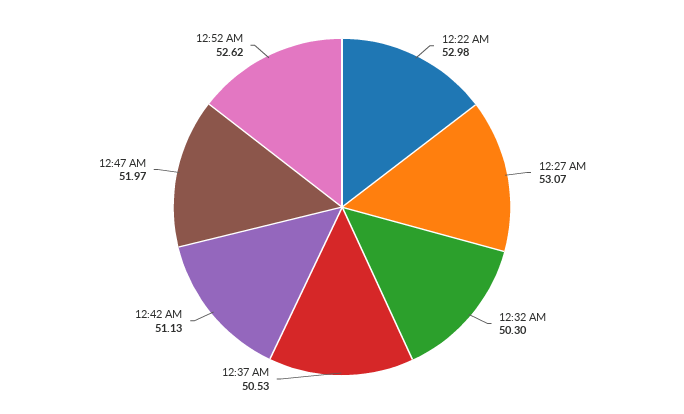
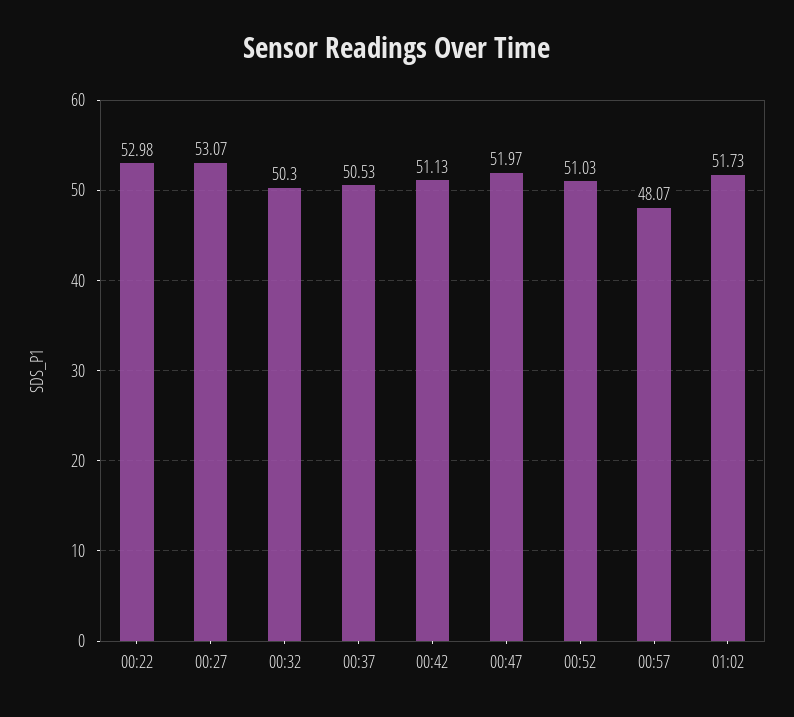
12:52 AM: 52.62 -> 51.03
00:57: none -> 48.07
01:02: none -> 51.73

